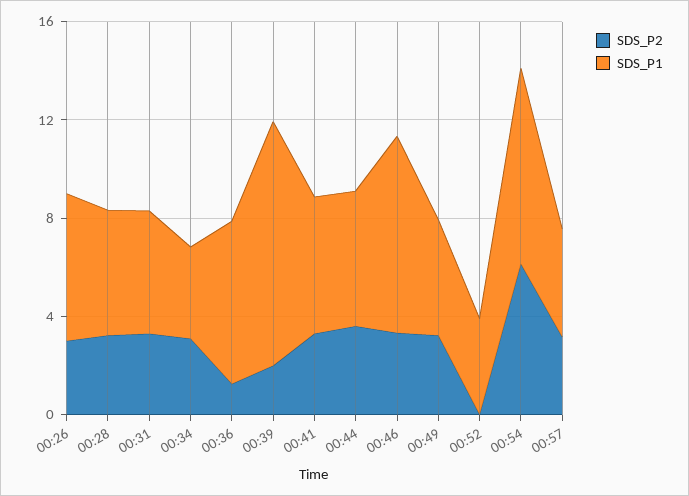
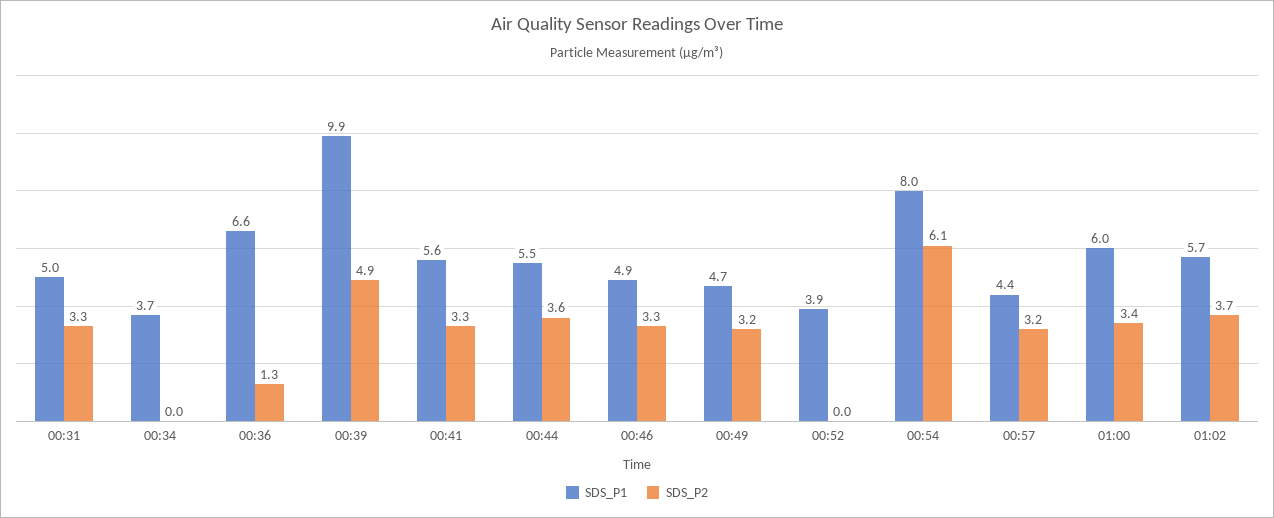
SDS_P2, 00:26: 3 -> none
SDS_P1, 00:26: 6 -> none
SDS_P2, 00:28: 3 -> none
SDS_P1, 00:28: 5 -> none
SDS_P2, 00:34: 3 -> 0
SDS_P2, 00:39: 2 -> 4.9
SDS_P1, 00:46: 8 -> 4.9
SDS_P1, 01:00: none -> 6
SDS_P2, 01:00: none -> 3.4
SDS_P1, 01:02: none -> 5.7
SDS_P2, 01:02: none -> 3.7

